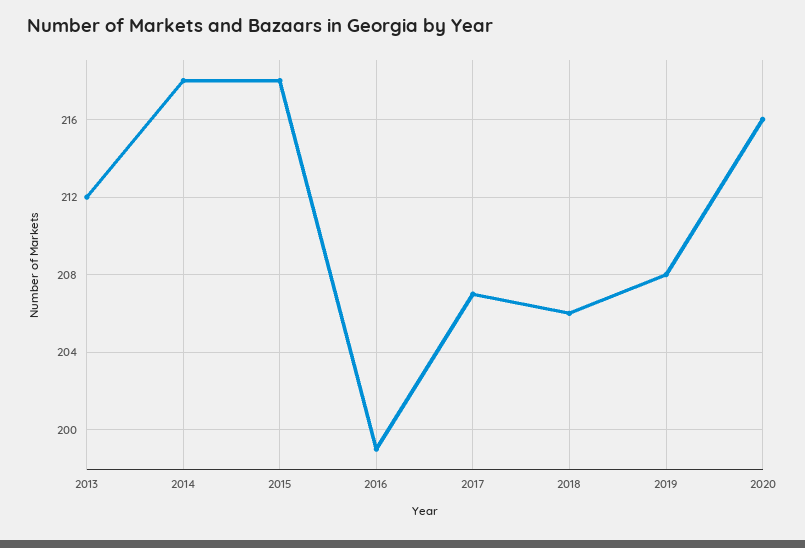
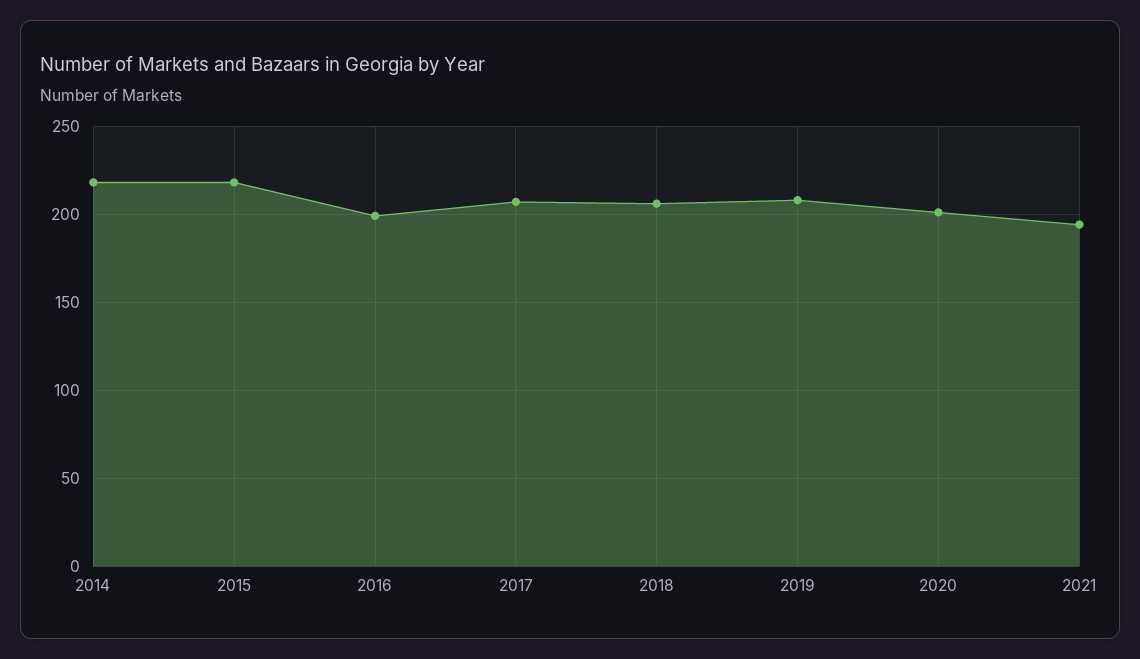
2013: 212 -> none
2020: 216 -> 200
2021: none -> 195

